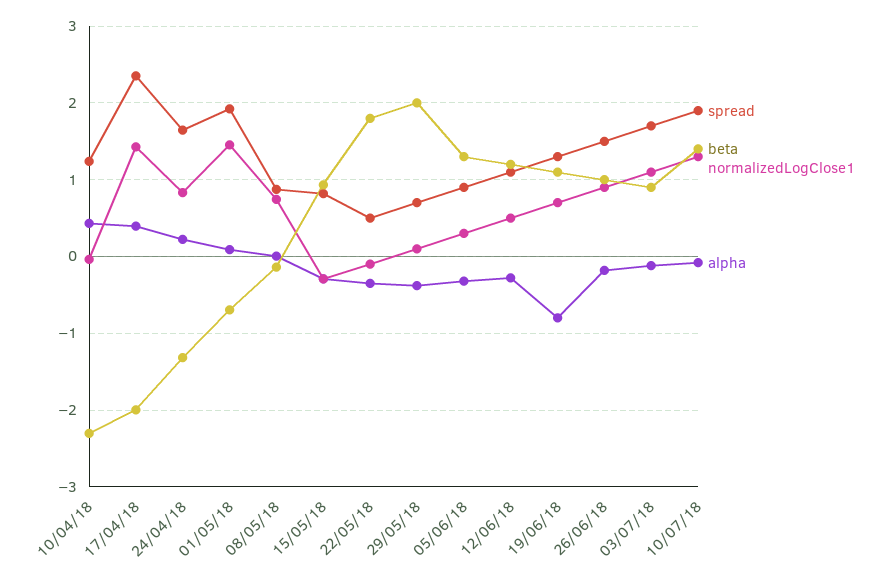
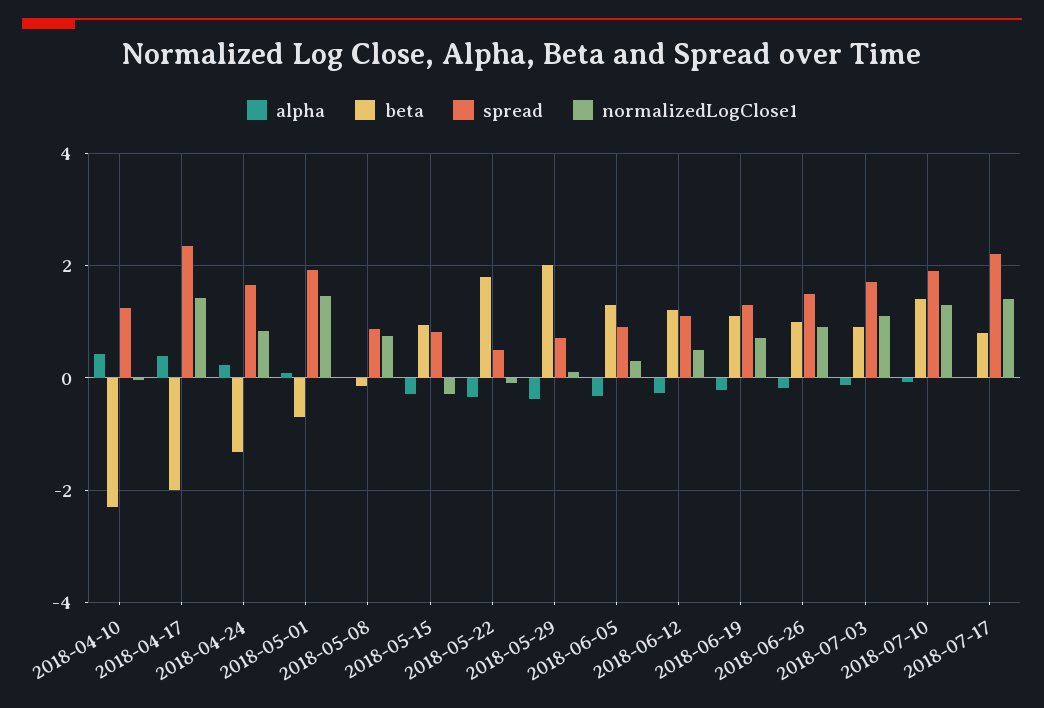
alpha, 19/06/18: -0.8 -> -0.2
alpha, 2018-07-17: none -> 0
beta, 2018-07-17: none -> 0.8
spread, 2018-07-17: none -> 2.2
normalizedLogClose1, 2018-07-17: none -> 1.4

